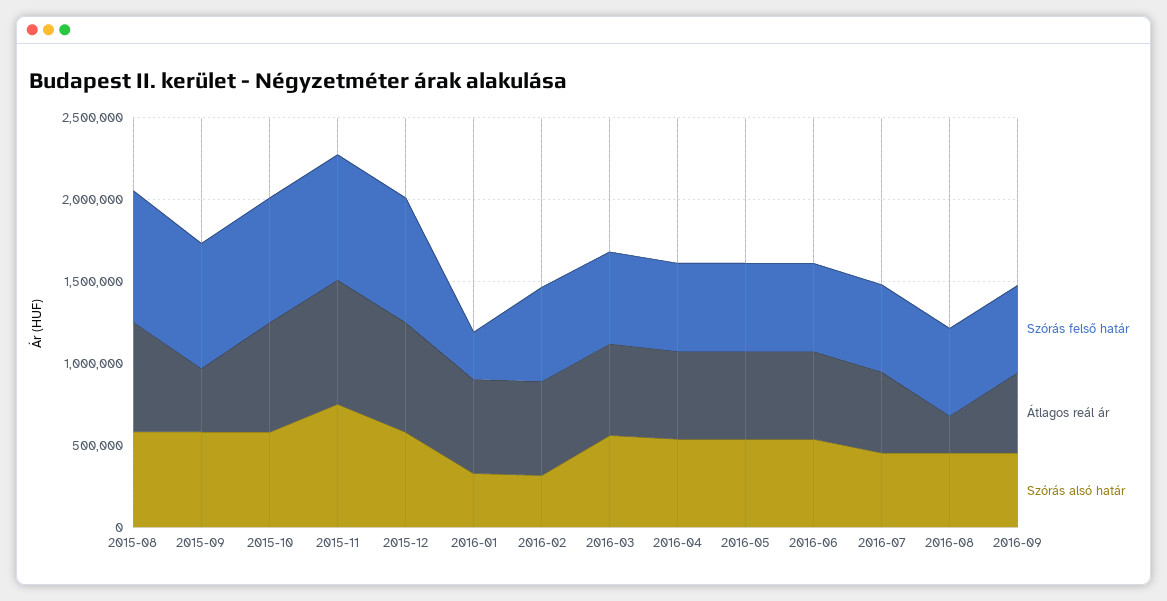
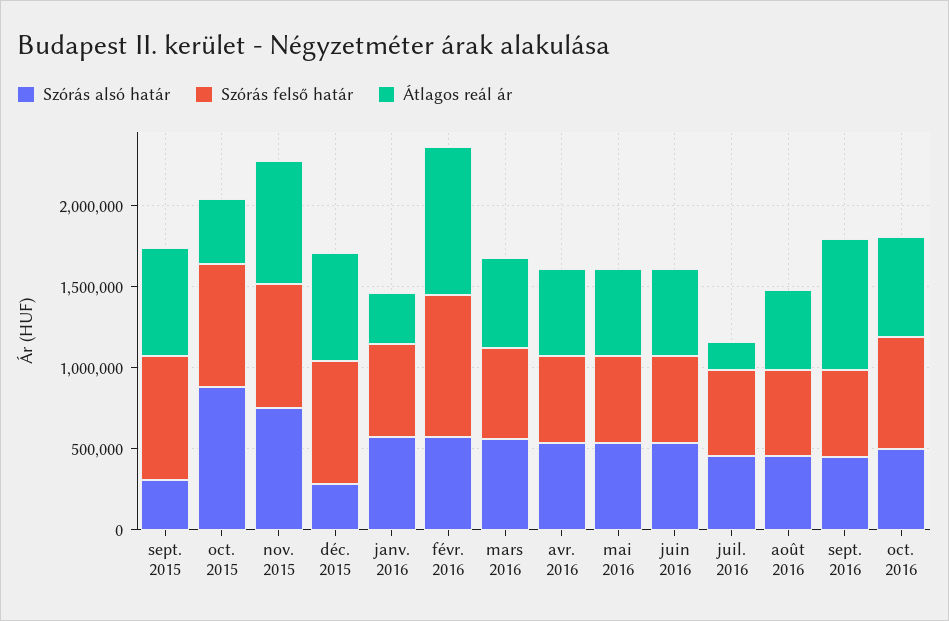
Szórás felső határ, 2015-08: 800000 -> none
Átlagos reál ár, 2015-08: 700000 -> none
Szórás alsó határ, 2015-08: 600000 -> none
Átlagos reál ár, 2015-09: 400000 -> 700000
Szórás alsó határ, 2015-09: 600000 -> 300000
Átlagos reál ár, 2015-10: 700000 -> 400000
Szórás alsó határ, 2015-10: 600000 -> 900000
Szórás alsó határ, 2015-12: 600000 -> 300000
Szórás felső határ, 2016-01: 300000 -> 600000
Átlagos reál ár, 2016-01: 600000 -> 300000
Szórás alsó határ, 2016-01: 300000 -> 600000
Szórás felső határ, 2016-02: 600000 -> 900000
Átlagos reál ár, 2016-02: 600000 -> 900000
Szórás alsó határ, 2016-02: 300000 -> 600000
Átlagos reál ár, 2016-07: 500000 -> 200000
Átlagos reál ár, 2016-08: 200000 -> 500000
Átlagos reál ár, 2016-09: 500000 -> 800000
Szórás alsó határ, oct. 2016: none -> 500000
Szórás felső határ, oct. 2016: none -> 700000
Átlagos reál ár, oct. 2016: none -> 600000

